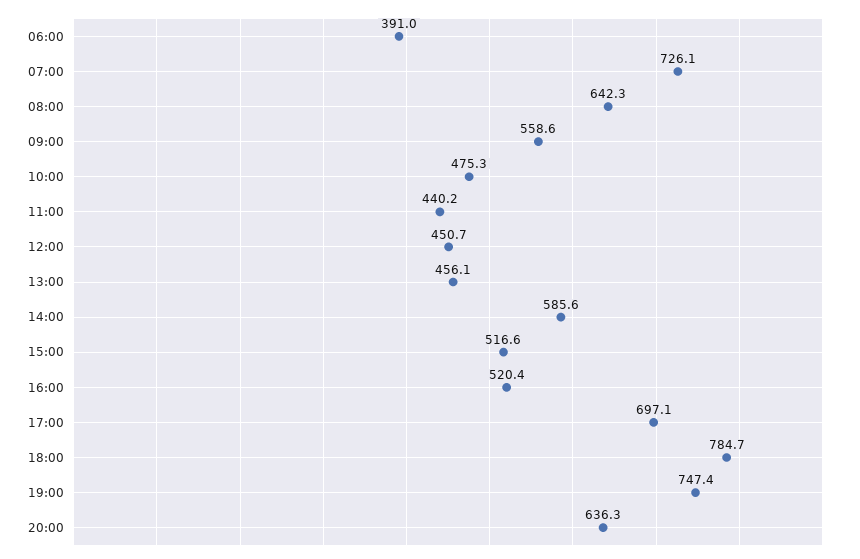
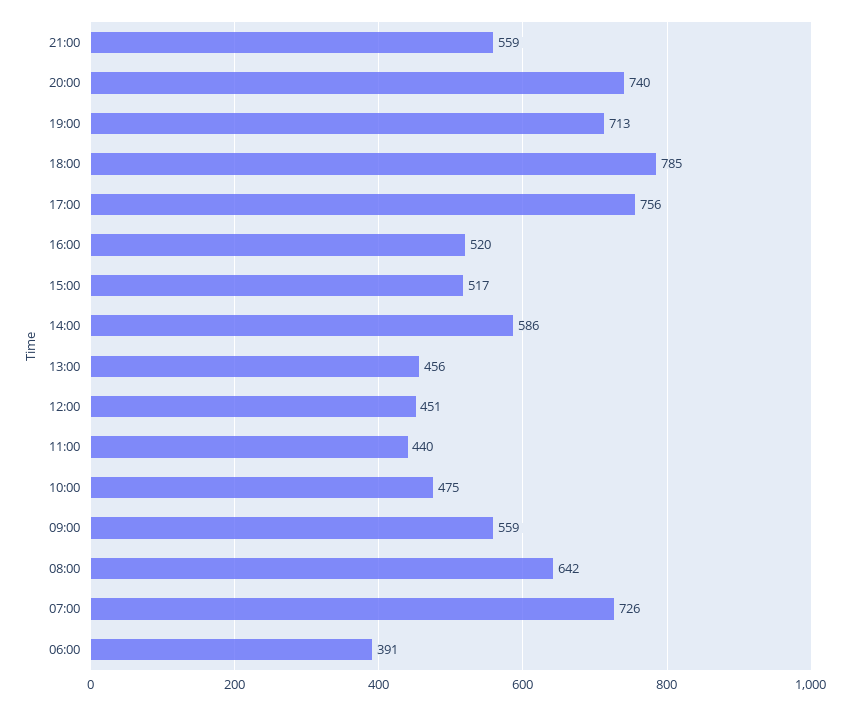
17:00: 697.1 -> 756
19:00: 747.4 -> 713
20:00: 636.3 -> 740
21:00: none -> 559

